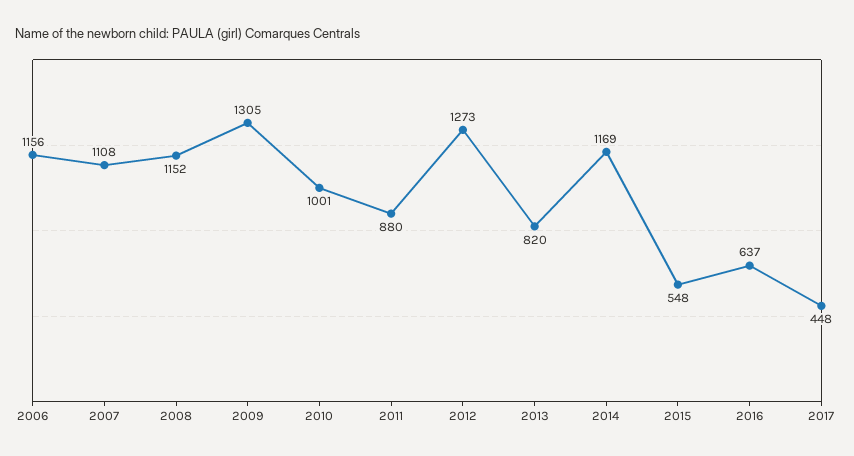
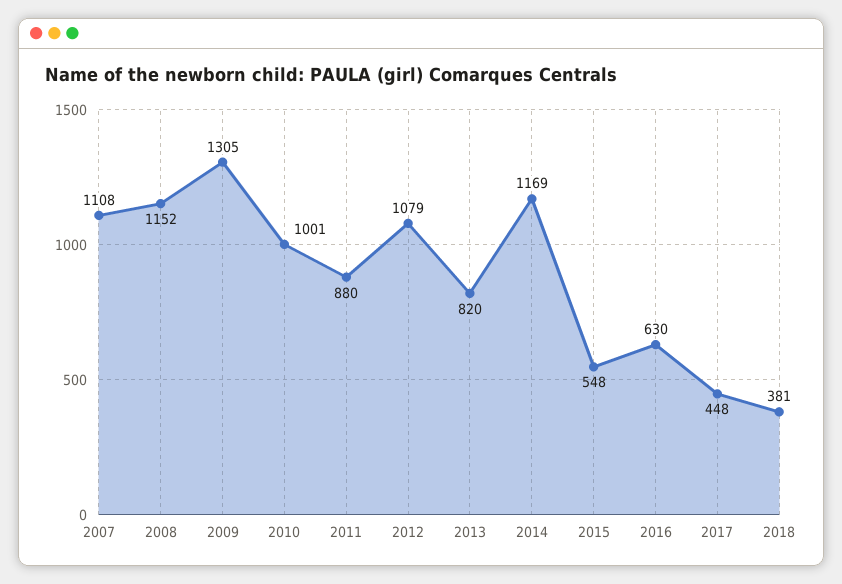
2006: 1156 -> none
2012: 1273 -> 1079
2016: 637 -> 630
2018: none -> 381

